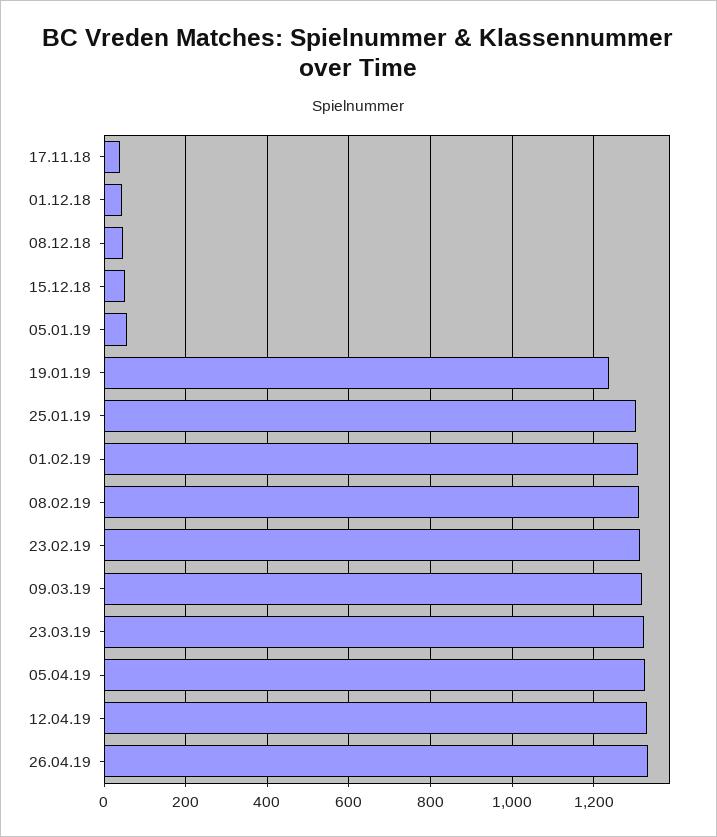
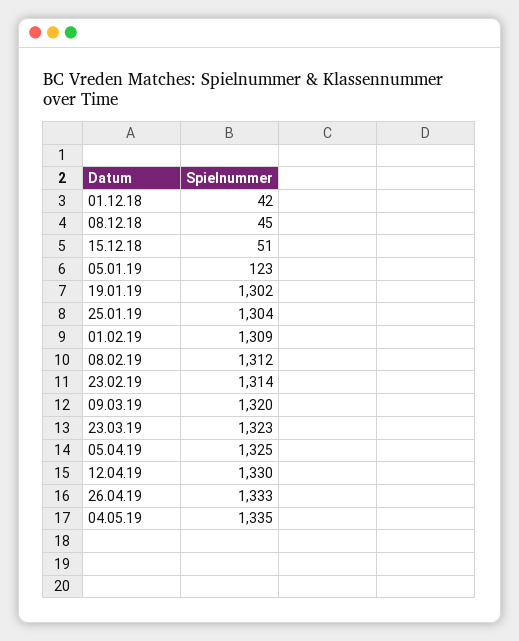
17.11.18: 40 -> none
05.01.19: 60 -> 123
19.01.19: 1240 -> 1302
04.05.19: none -> 1335

